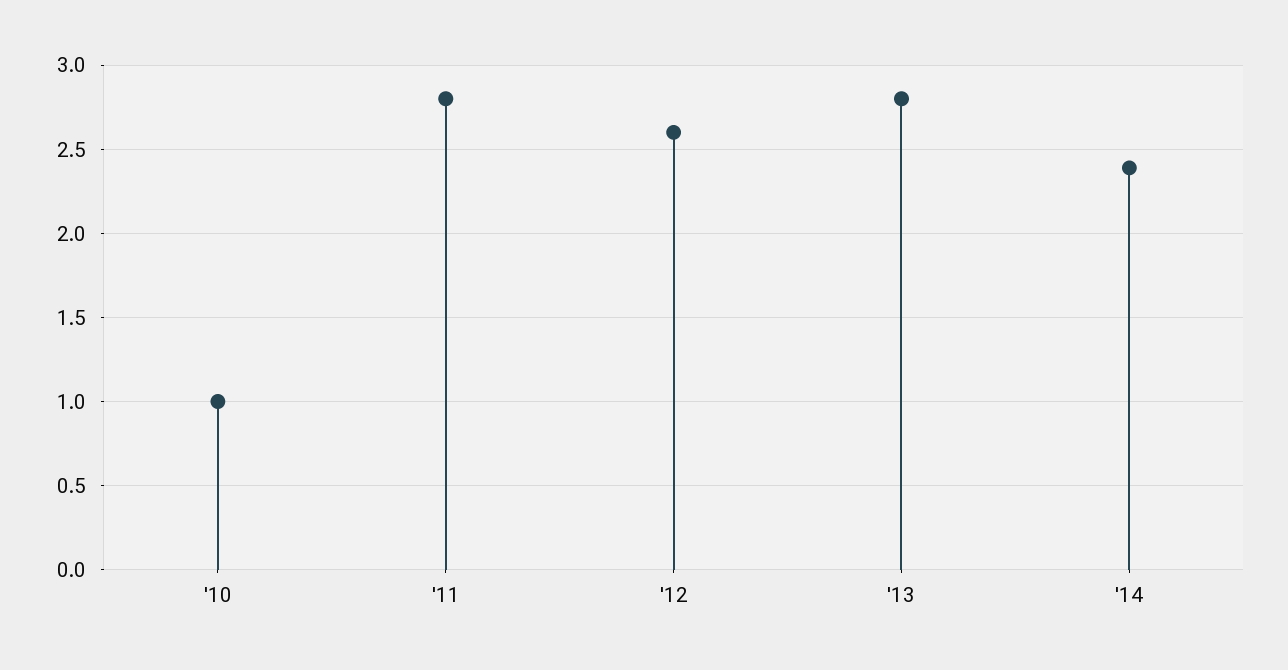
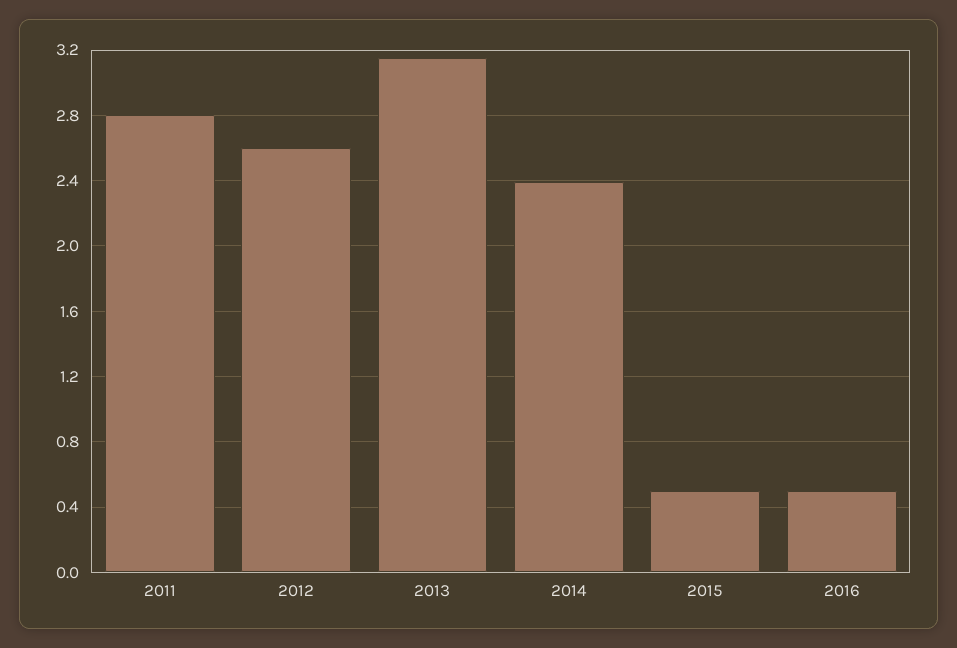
'10: 1 -> none
'13: 2.8 -> 3.15
2015: none -> 0.5
2016: none -> 0.5

